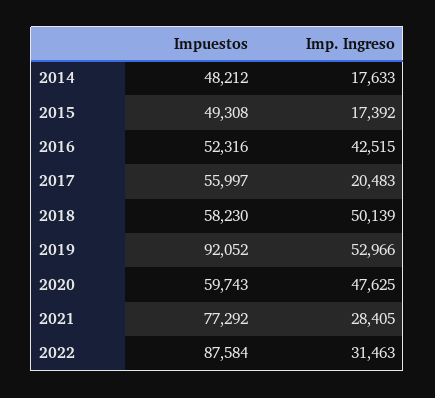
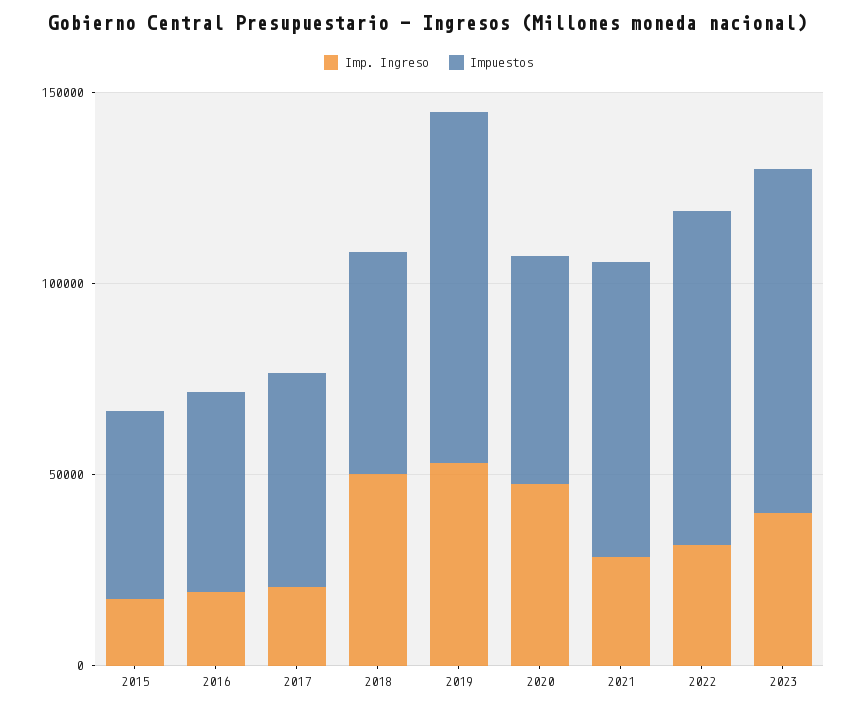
Impuestos, 2014: 48212 -> none
Imp. Ingreso, 2014: 17633 -> none
Imp. Ingreso, 2016: 42515 -> 20000
Imp. Ingreso, 2023: none -> 40000
Impuestos, 2023: none -> 90000

